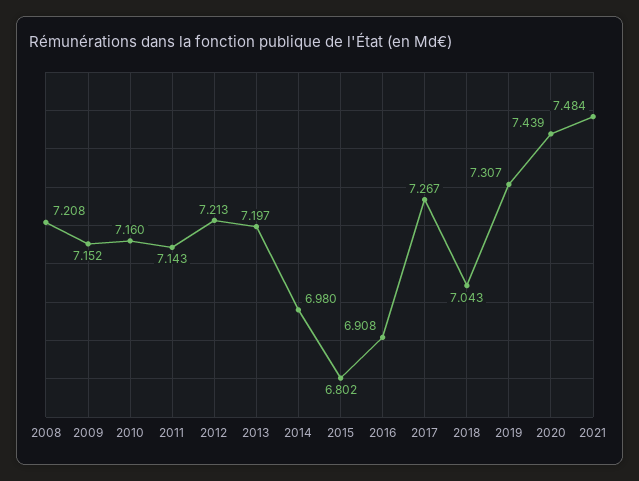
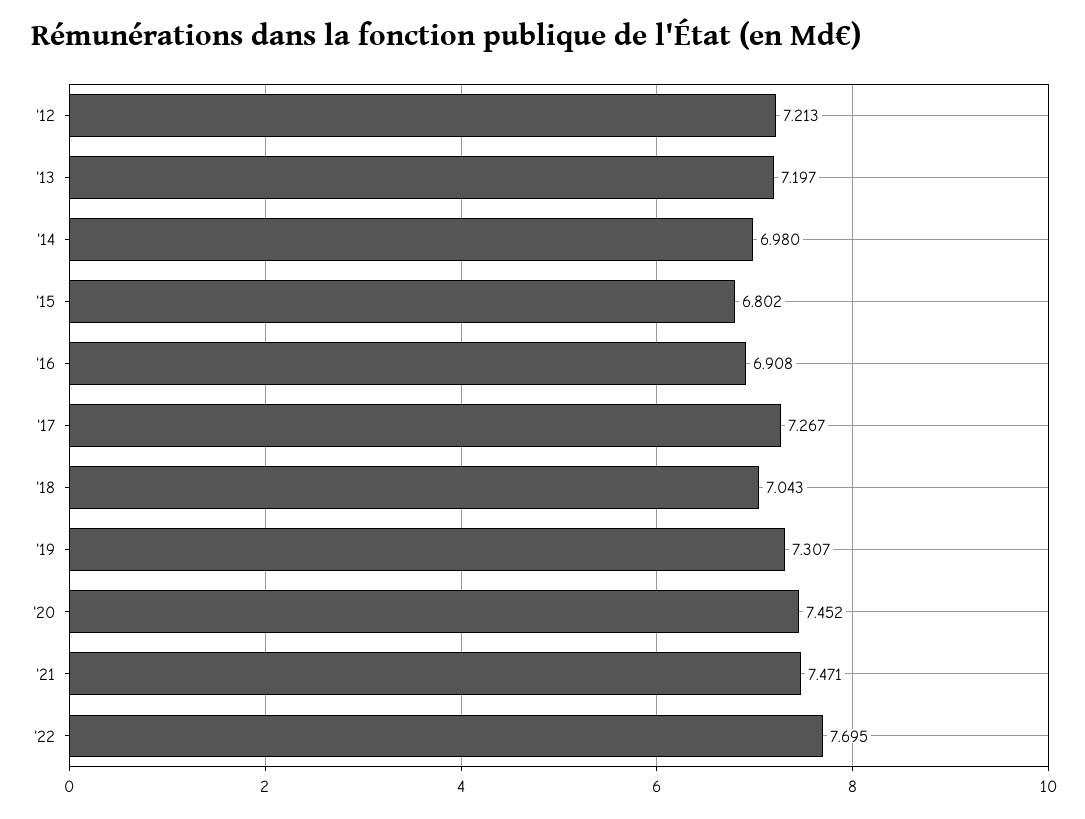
2008: 7.208 -> none
2009: 7.152 -> none
2010: 7.16 -> none
2011: 7.143 -> none
2020: 7.439 -> 7.452
2021: 7.484 -> 7.471
'22: none -> 7.695

